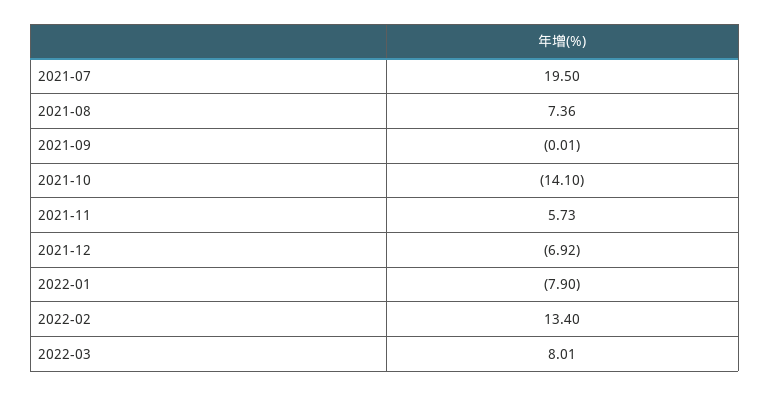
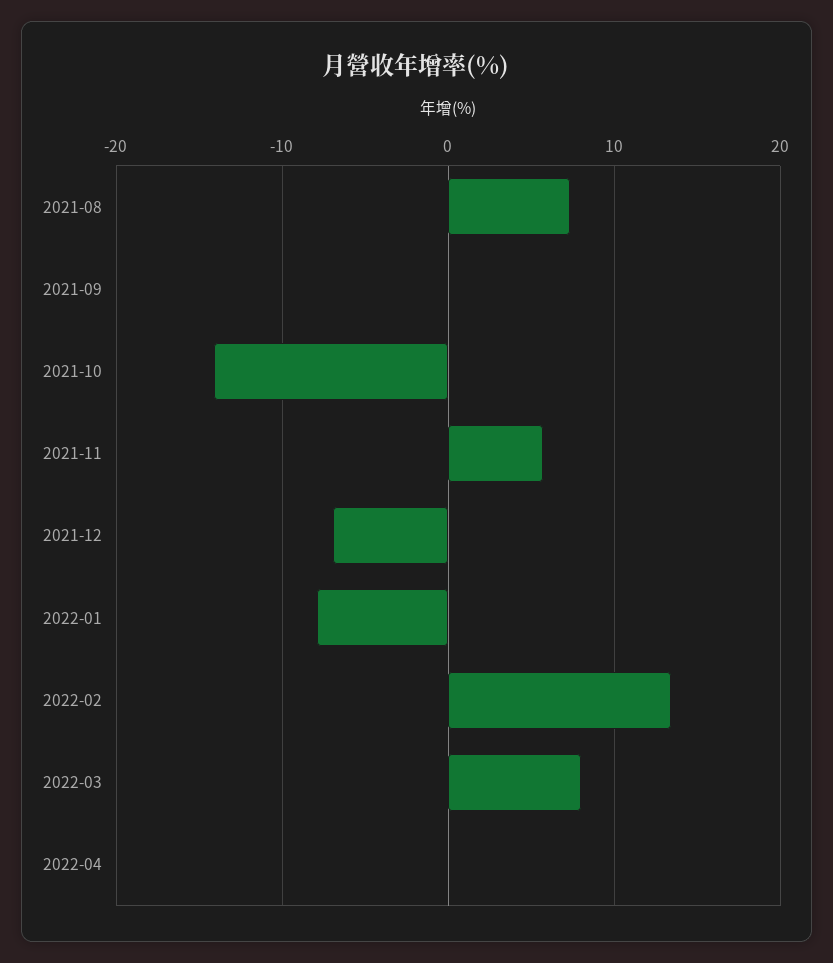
2021-07: 19.5 -> none
2022-04: none -> 0

